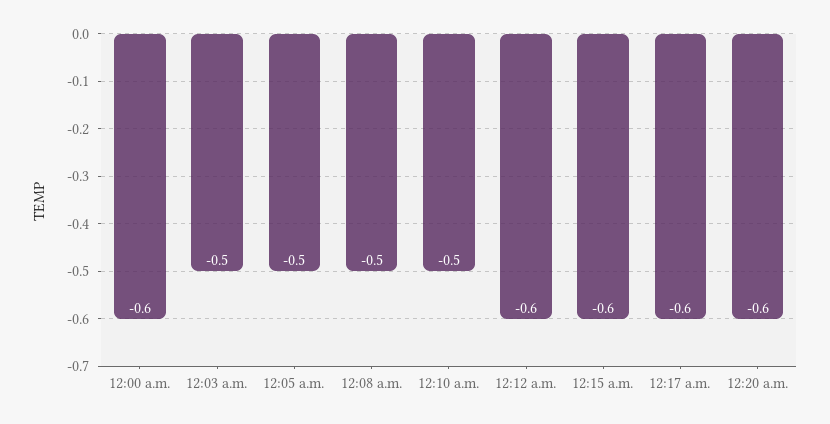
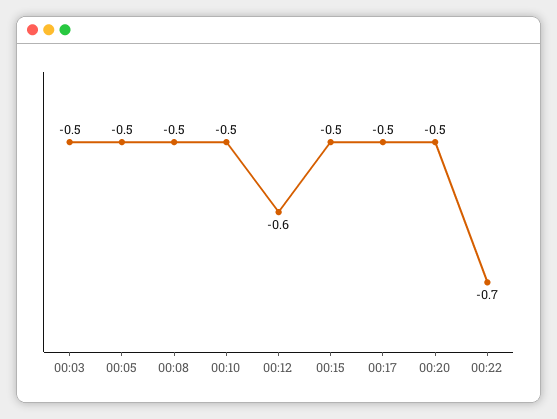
12:00 a.m.: -0.6 -> none
12:15 a.m.: -0.6 -> -0.5
12:17 a.m.: -0.6 -> -0.5
12:20 a.m.: -0.6 -> -0.5
00:22: none -> -0.7

